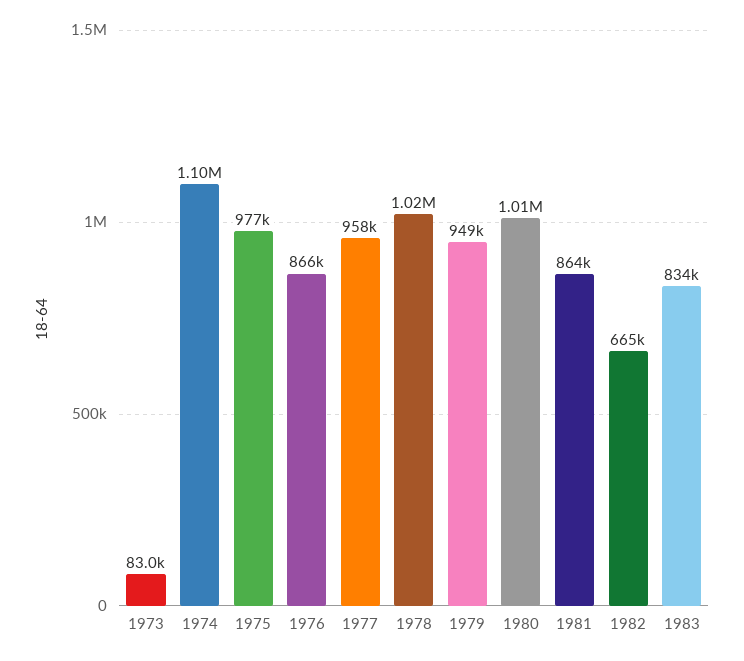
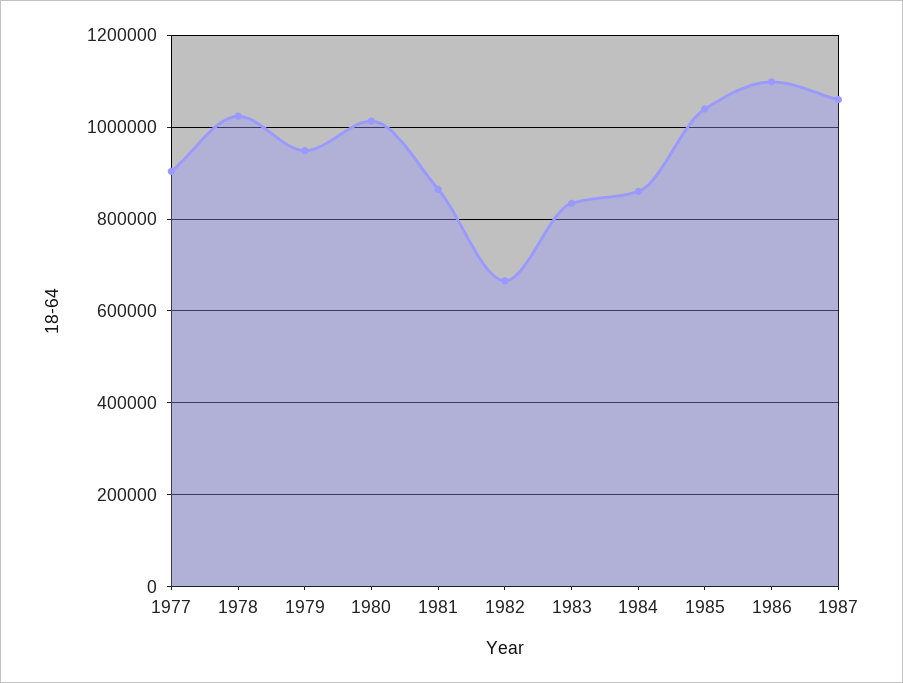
1973: 83000 -> none
1974: 1100000 -> none
1975: 977000 -> none
1976: 866000 -> none
1977: 958000 -> 900000
1984: none -> 860000
1985: none -> 1040000
1986: none -> 1100000
1987: none -> 1060000

